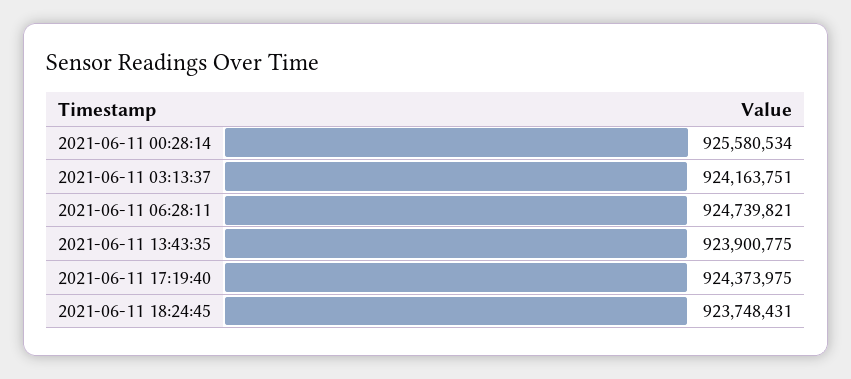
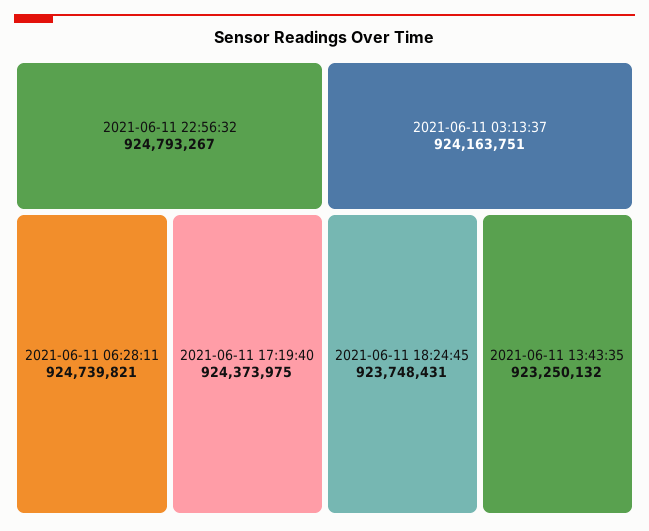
2021-06-11 00:28:14: 925580534 -> none
2021-06-11 13:43:35: 923900775 -> 923250132
2021-06-11 22:56:32: none -> 924793267

